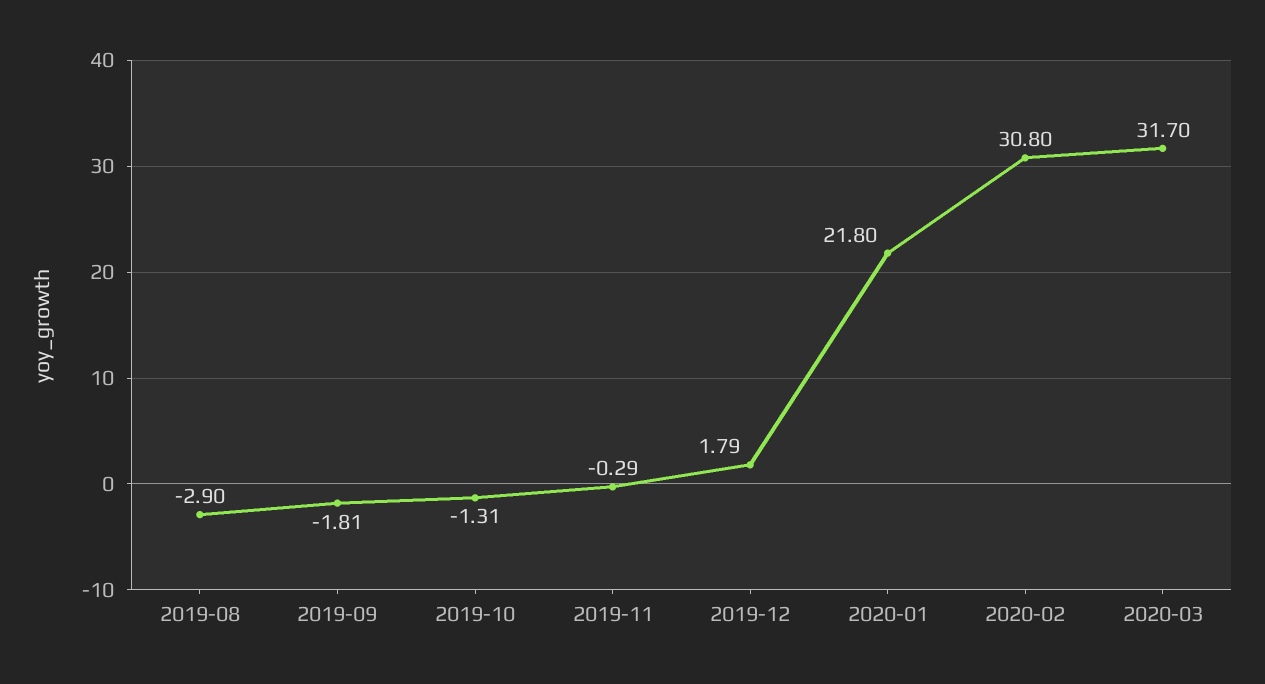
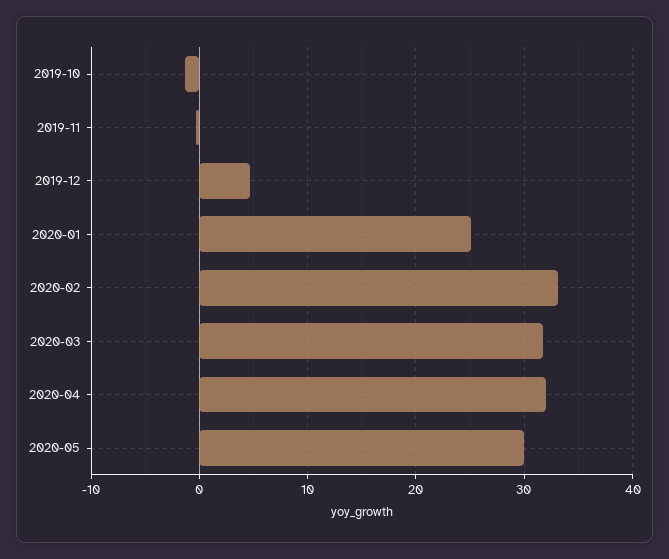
2019-08: -2.9 -> none
2019-09: -1.81 -> none
2019-12: 1.79 -> 5
2020-01: 21.8 -> 25
2020-02: 30.8 -> 33
2020-04: none -> 32
2020-05: none -> 30

